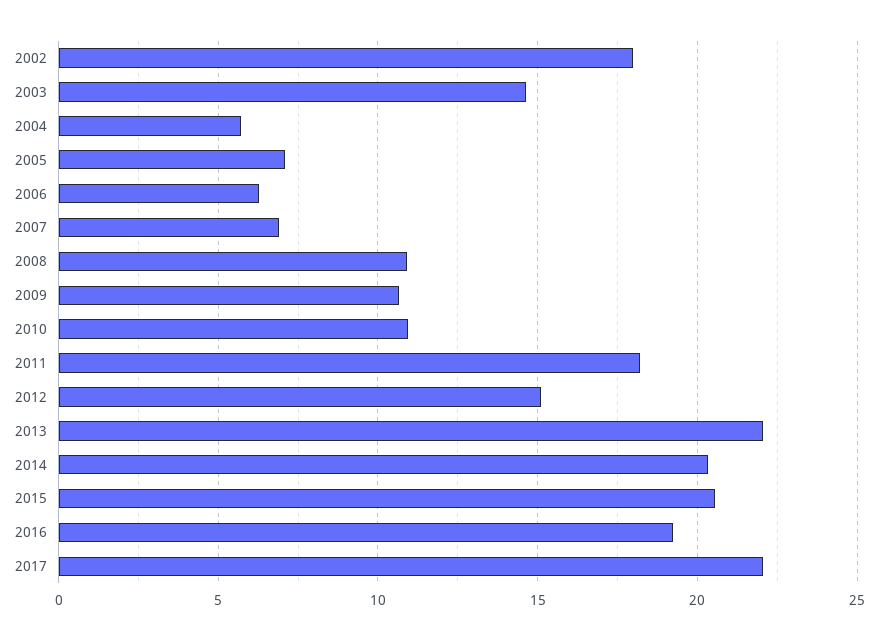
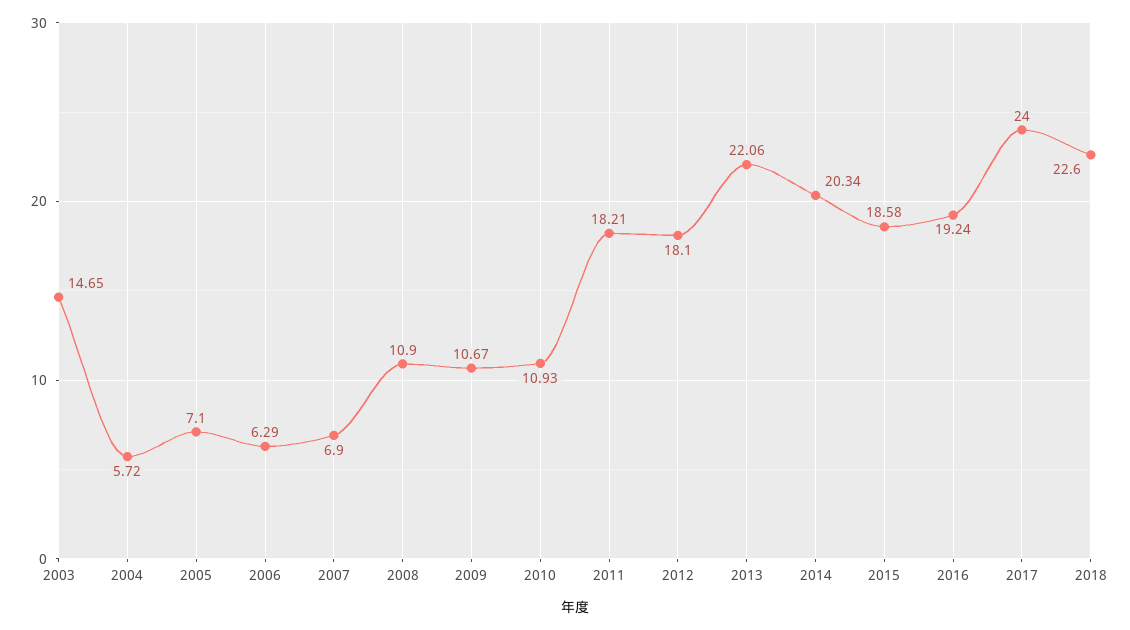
2002: 18 -> none
2012: 15 -> 18.1
2015: 20.5 -> 18.58
2017: 22 -> 24
2018: none -> 22.6

